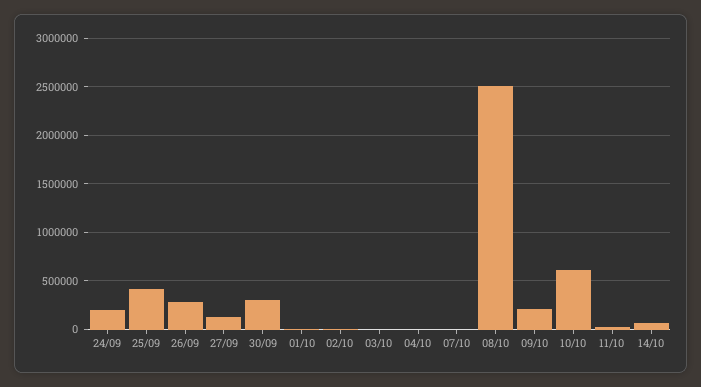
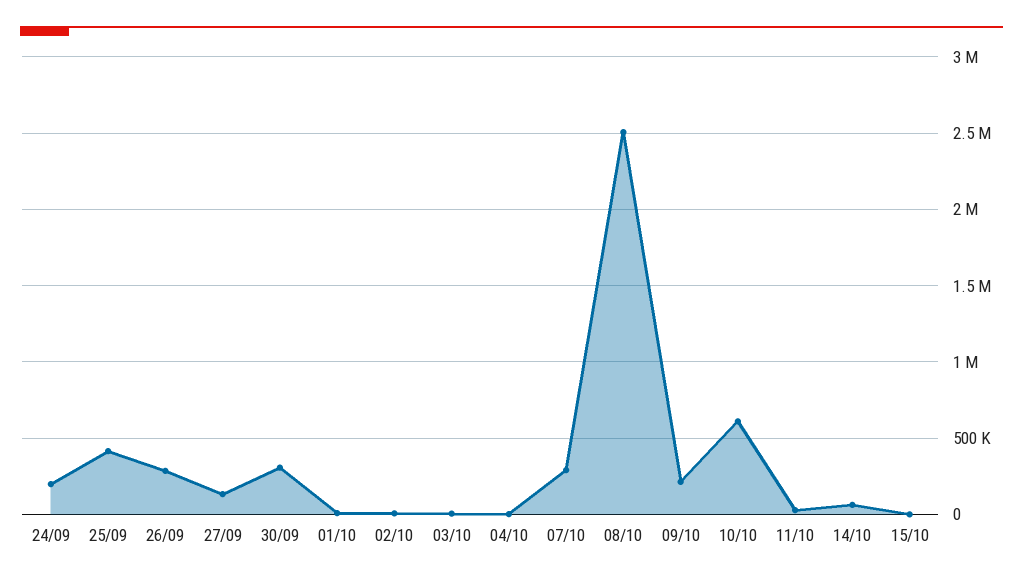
07/10: 0 -> 300000
15/10: none -> 0

